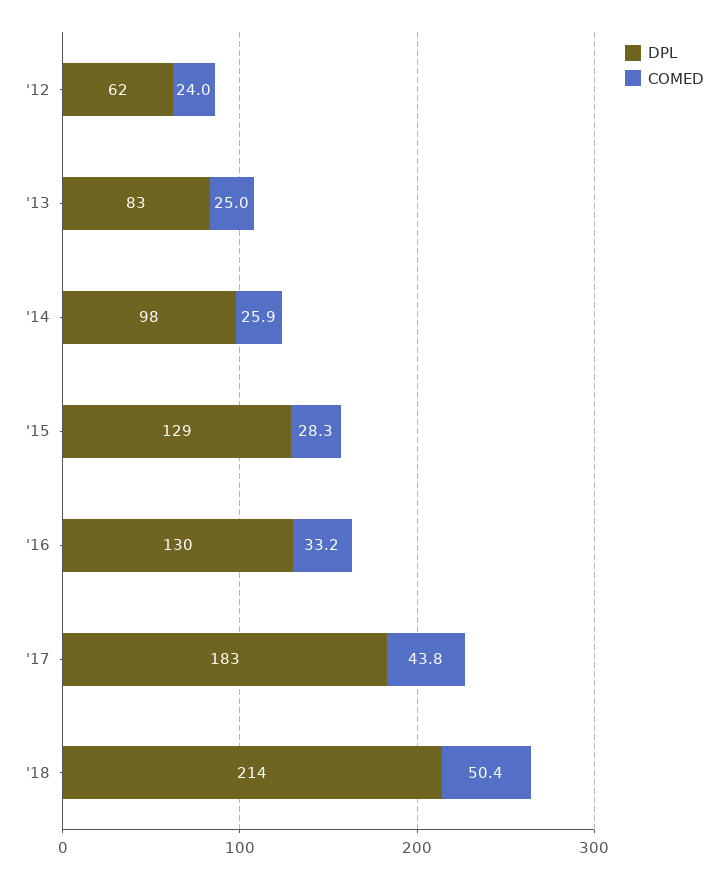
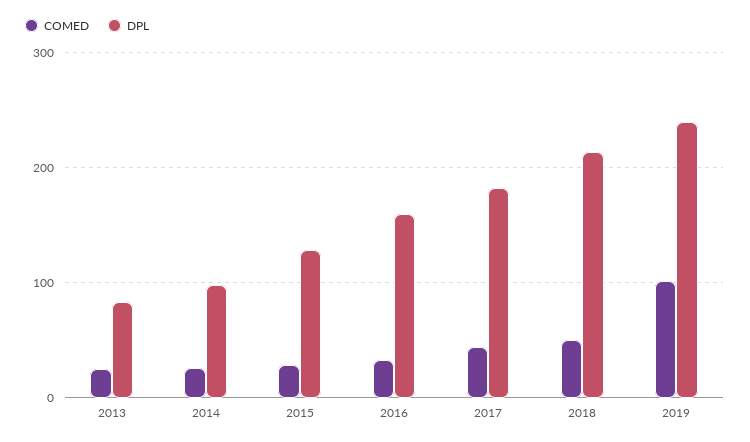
DPL, '12: 62 -> none
COMED, '12: 24 -> none
DPL, '16: 130 -> 160
COMED, 2019: none -> 100
DPL, 2019: none -> 240

